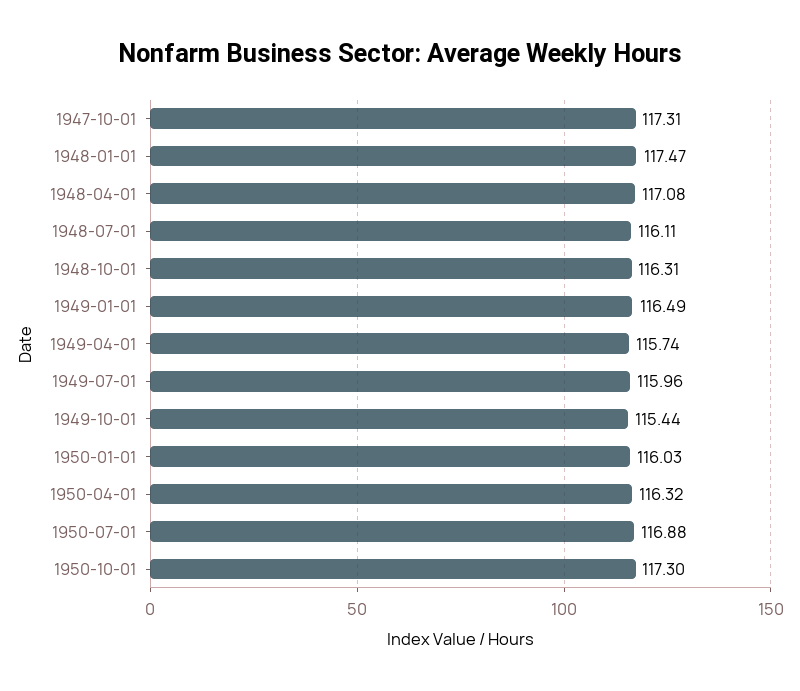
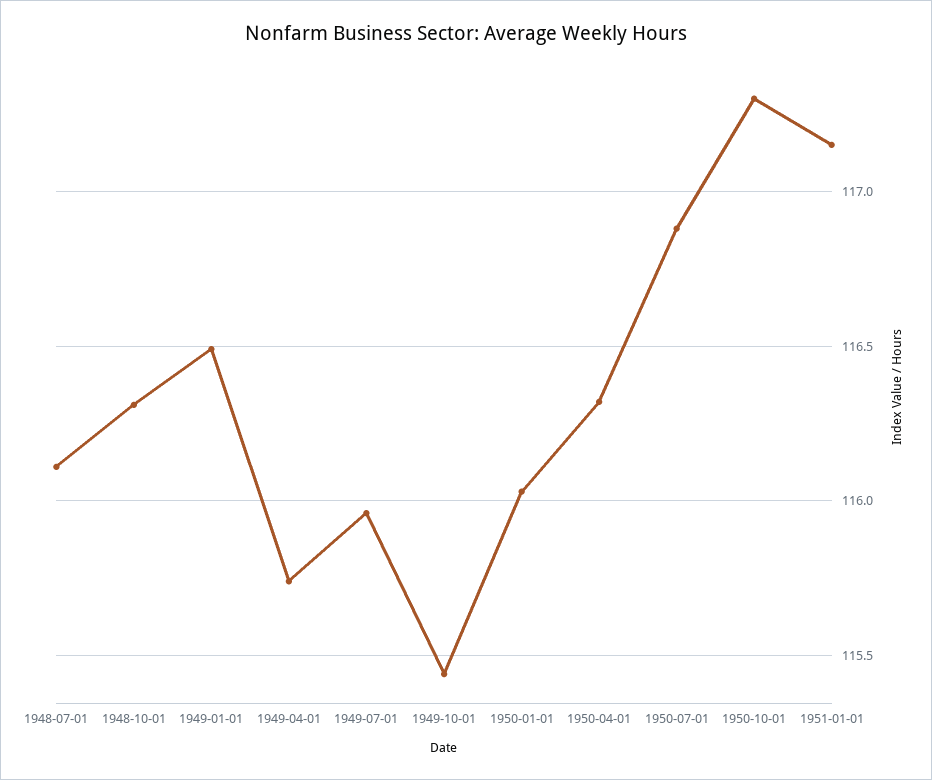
1947-10-01: 117.31 -> none
1948-01-01: 117.47 -> none
1948-04-01: 117.08 -> none
1951-01-01: none -> 117.15

